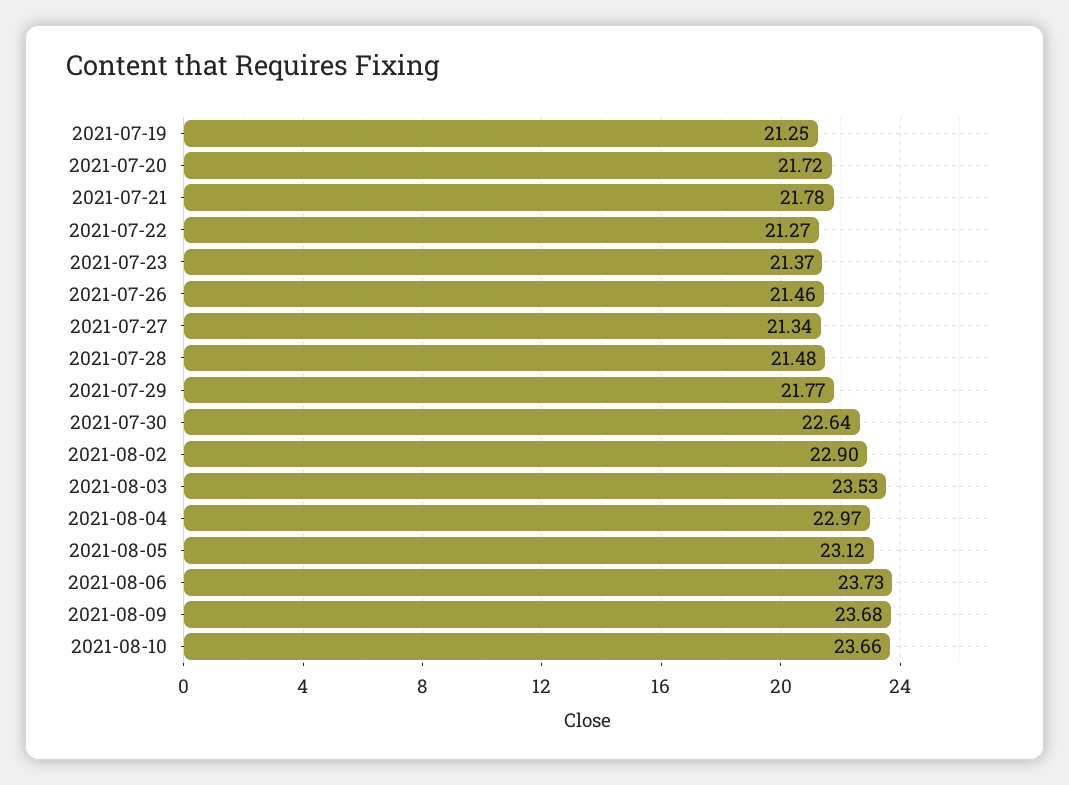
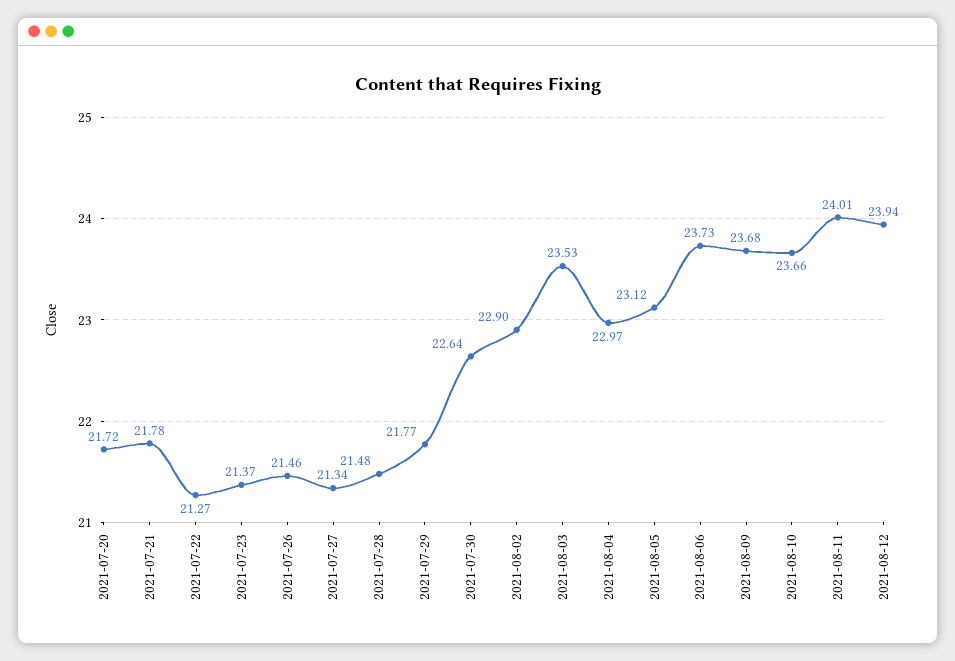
2021-07-19: 21.25 -> none
2021-08-11: none -> 24.01
2021-08-12: none -> 23.94

